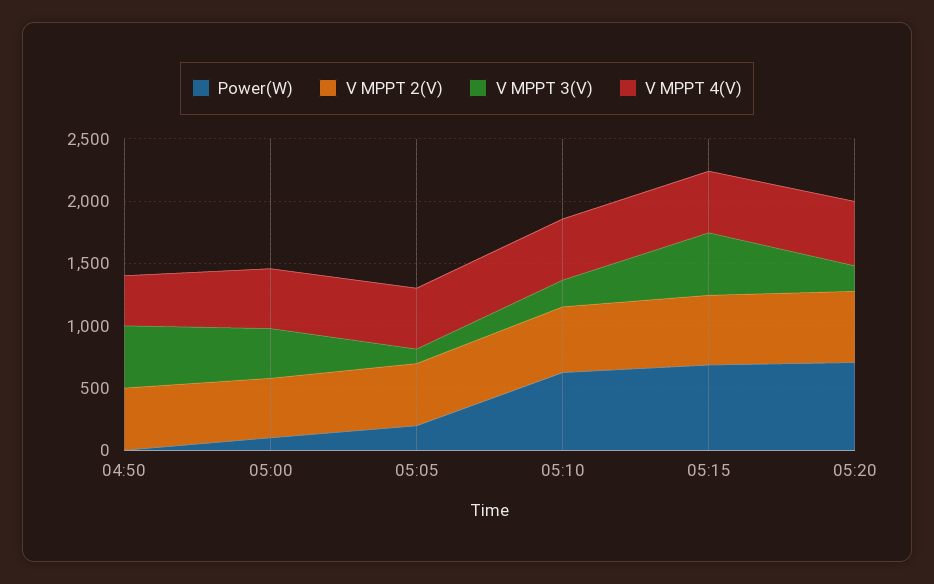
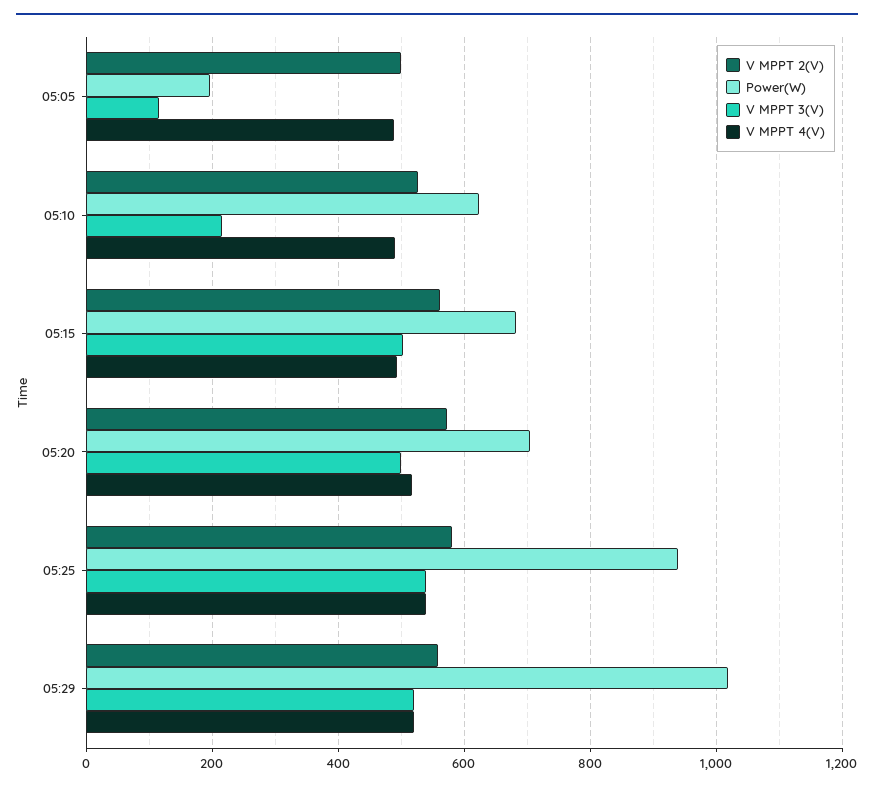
Power(W), 04:50: 0 -> none
V MPPT 2(V), 04:50: 500 -> none
V MPPT 3(V), 04:50: 500 -> none
V MPPT 4(V), 04:50: 400 -> none
Power(W), 05:00: 100 -> none
V MPPT 2(V), 05:00: 500 -> none
V MPPT 3(V), 05:00: 400 -> none
V MPPT 4(V), 05:00: 500 -> none
V MPPT 3(V), 05:20: 200 -> 500
V MPPT 2(V), 05:25: none -> 580
Power(W), 05:25: none -> 940
V MPPT 3(V), 05:25: none -> 540
V MPPT 4(V), 05:25: none -> 540
V MPPT 2(V), 05:29: none -> 560
Power(W), 05:29: none -> 1020
V MPPT 3(V), 05:29: none -> 520
V MPPT 4(V), 05:29: none -> 520

